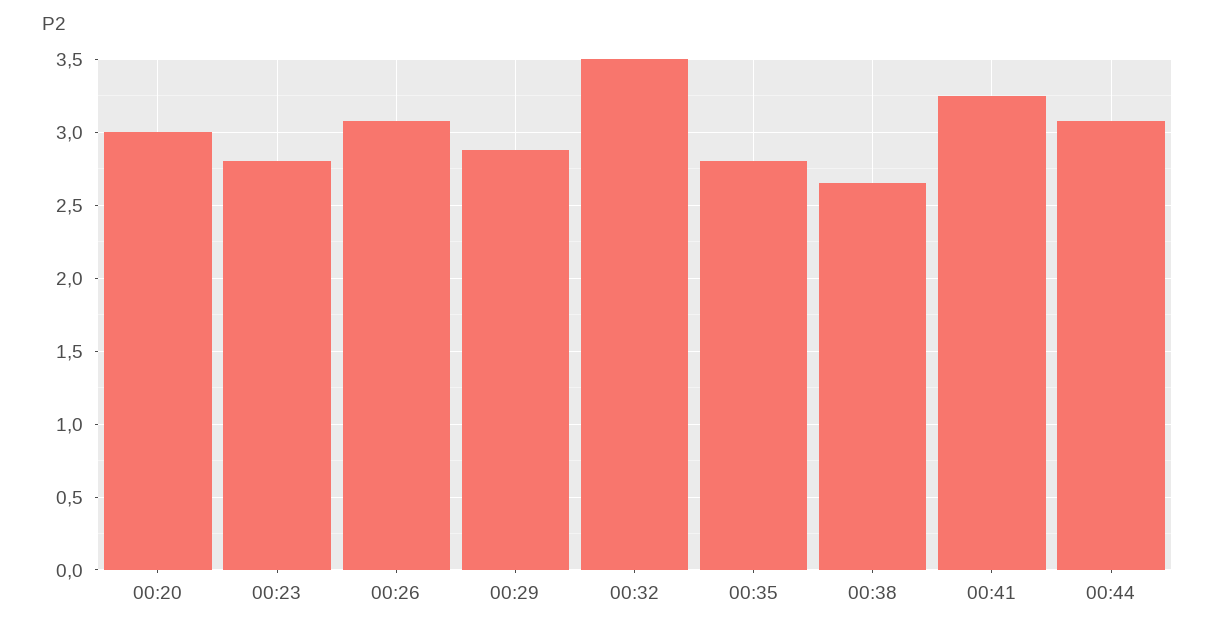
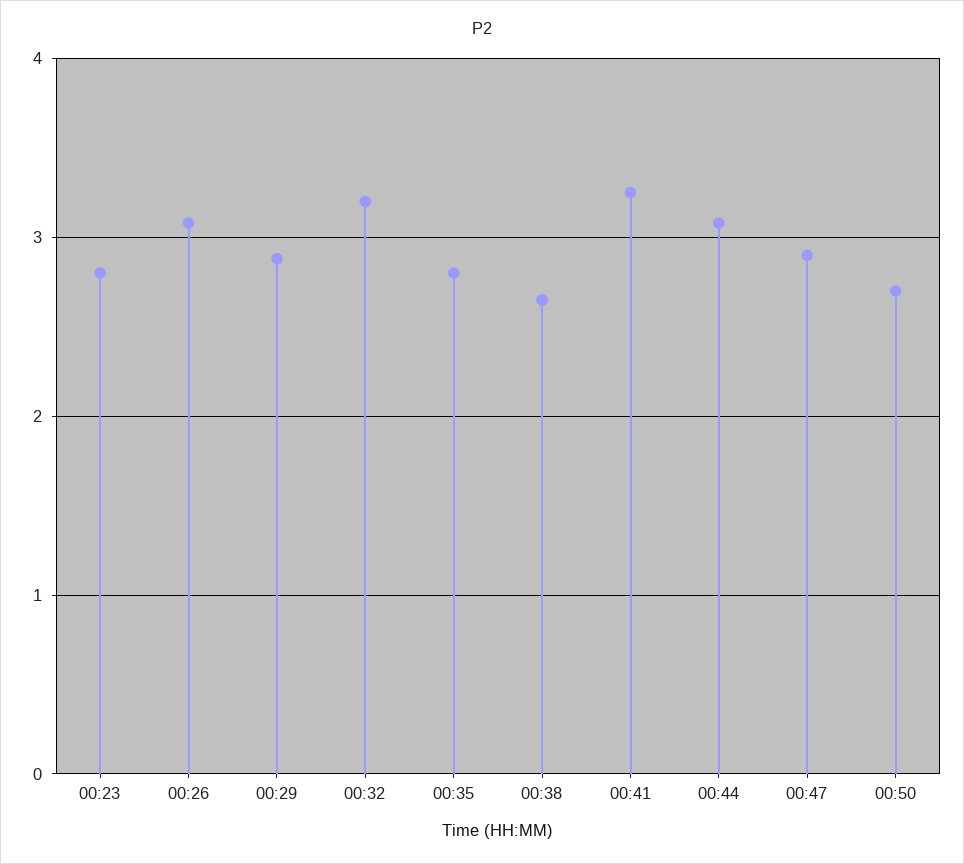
00:20: 3 -> none
00:32: 3.5 -> 3.2
00:47: none -> 2.9
00:50: none -> 2.7

